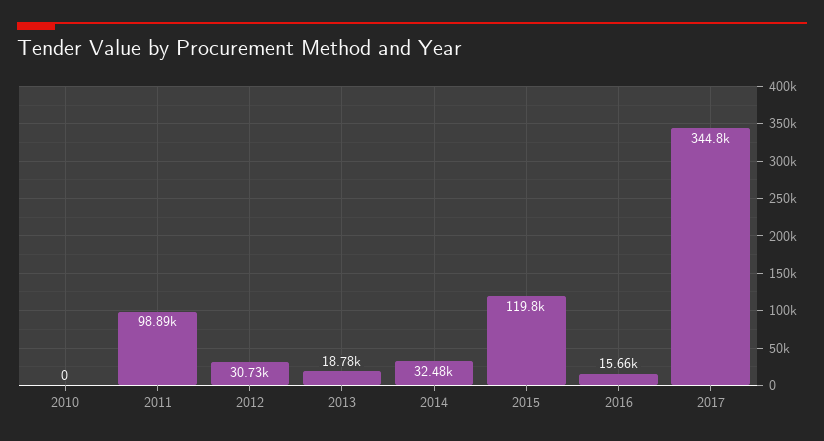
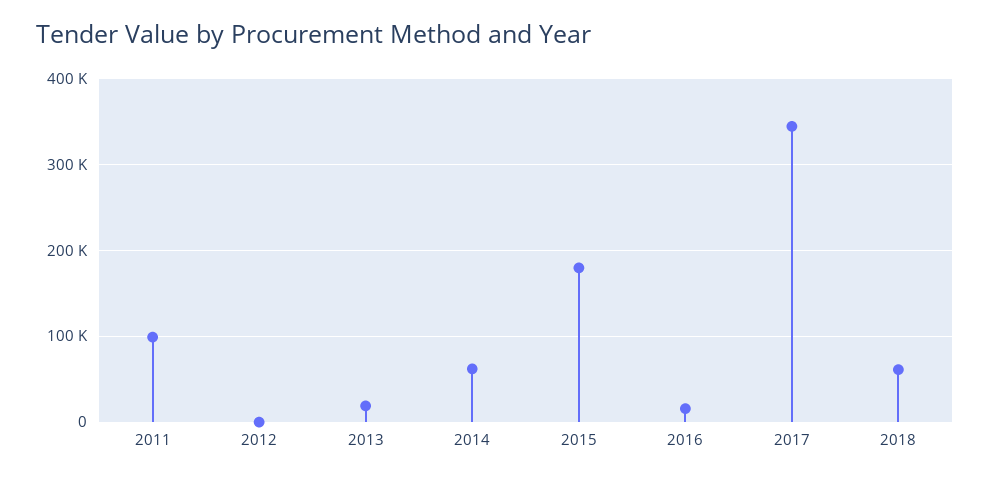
2010: 0 -> none
2012: 30730 -> 0
2014: 32480 -> 60000
2015: 119800 -> 180000
2018: none -> 60000

